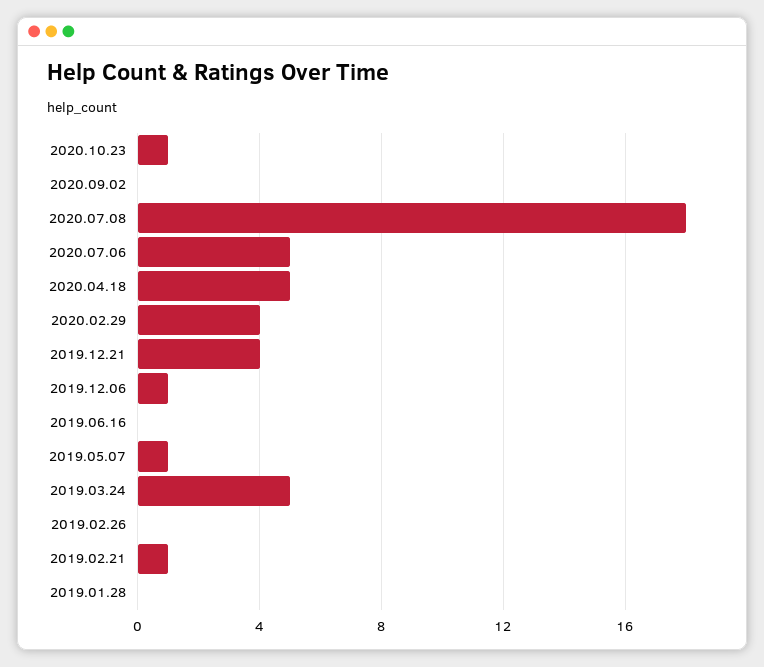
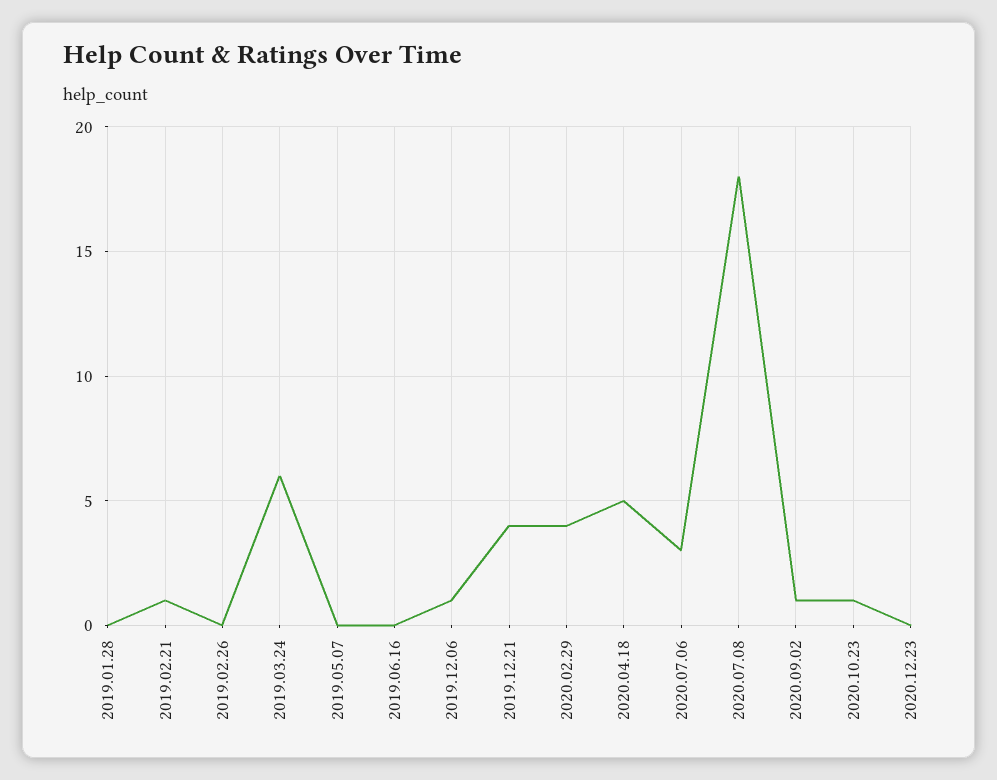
2020.09.02: 0 -> 1
2020.07.06: 5 -> 3
2019.05.07: 1 -> 0
2019.03.24: 5 -> 6
2020.12.23: none -> 0

